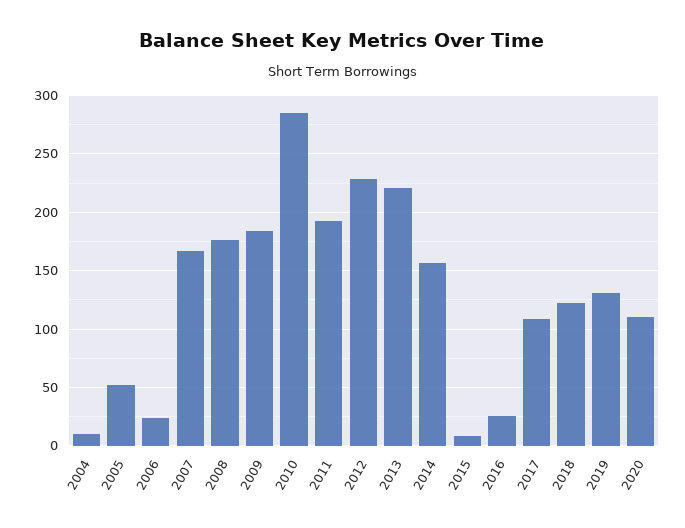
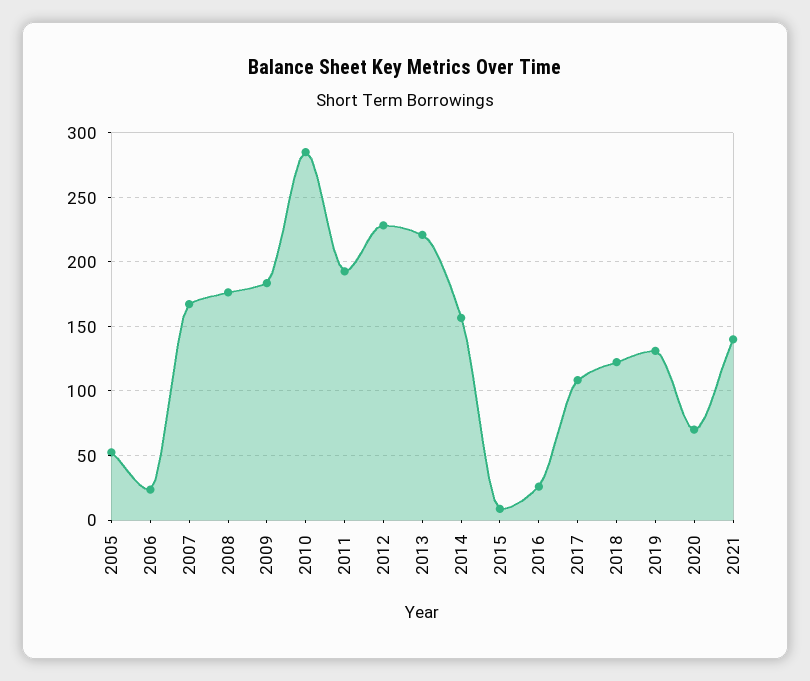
2004: 10 -> none
2020: 110 -> 70
2021: none -> 140

